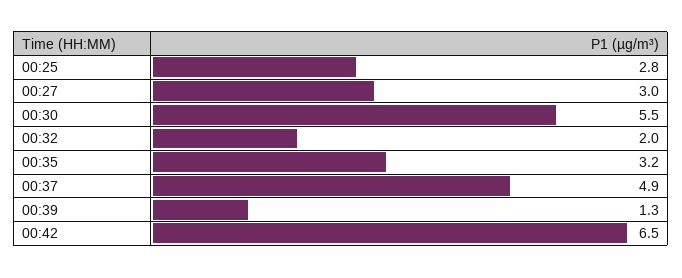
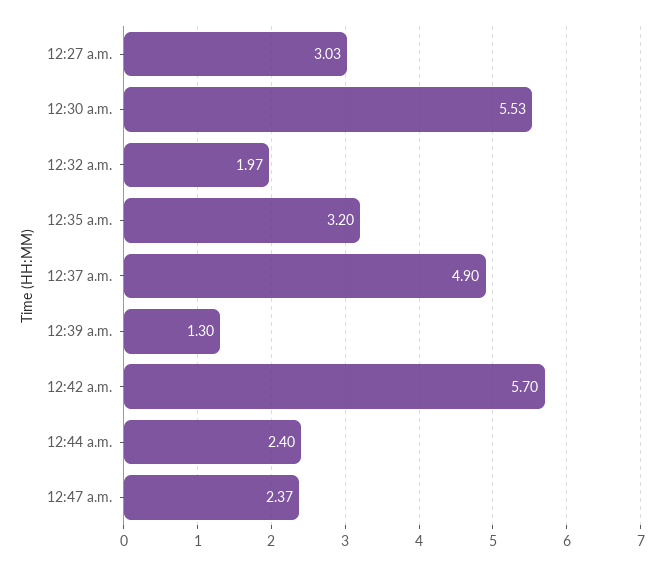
00:25: 2.8 -> none
00:42: 6.5 -> 5.7
12:44 a.m.: none -> 2.4
12:47 a.m.: none -> 2.37

